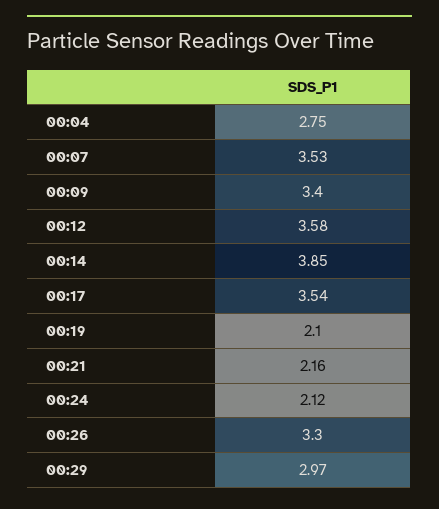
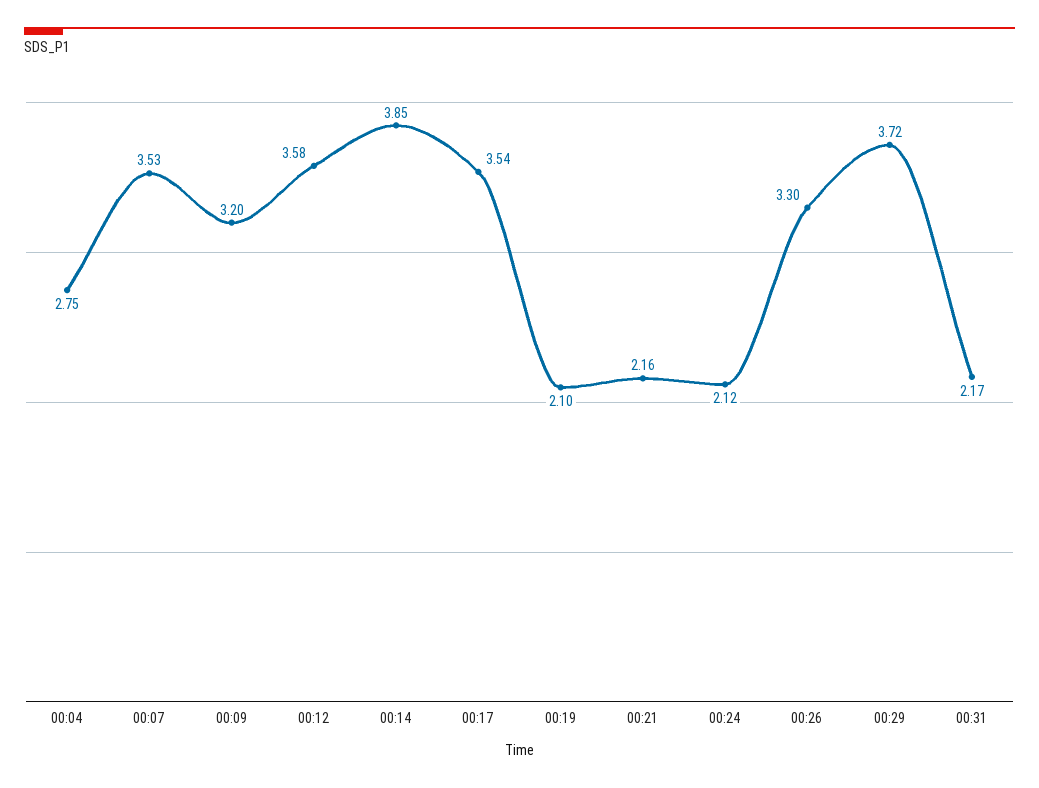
00:09: 3.4 -> 3.2
00:29: 2.97 -> 3.72
00:31: none -> 2.17

